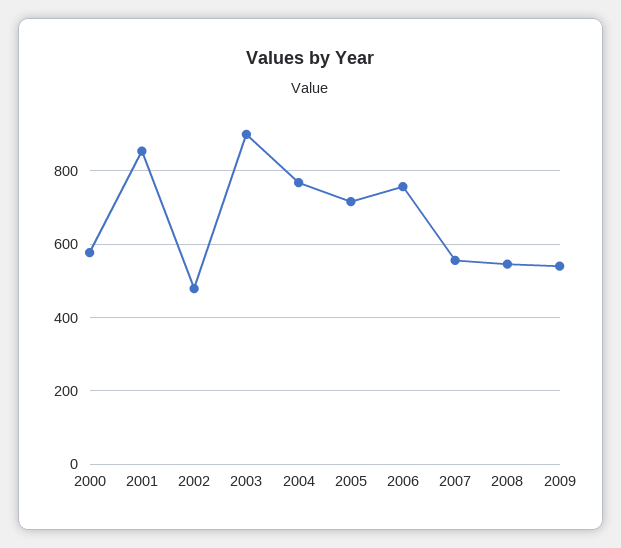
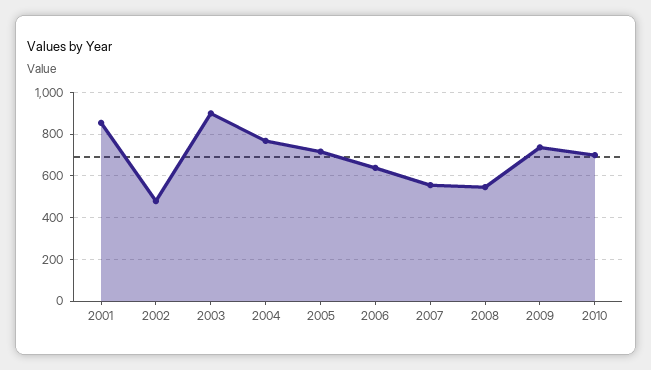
2000: 580 -> none
2006: 760 -> 650
2009: 540 -> 750
2010: none -> 700

